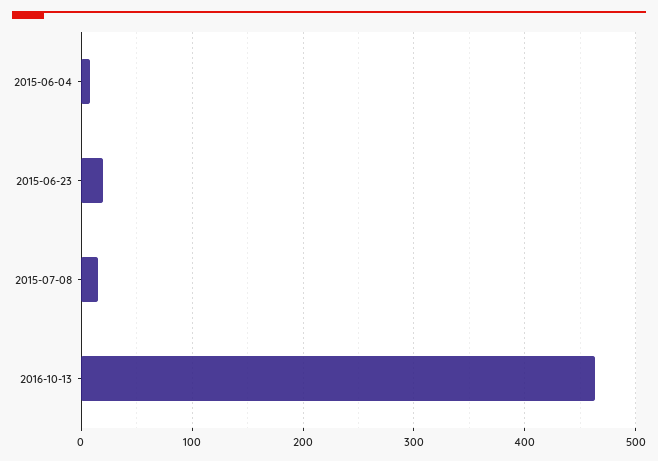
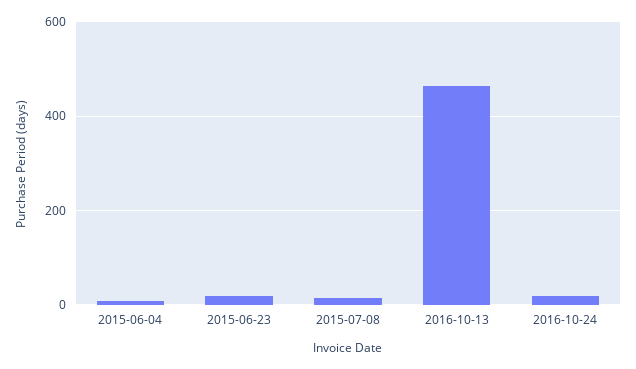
2016-10-24: none -> 20

